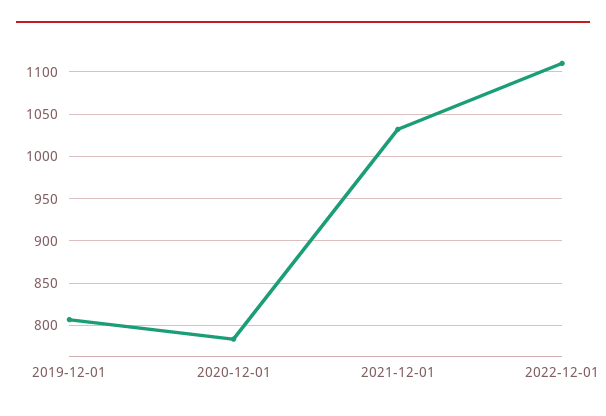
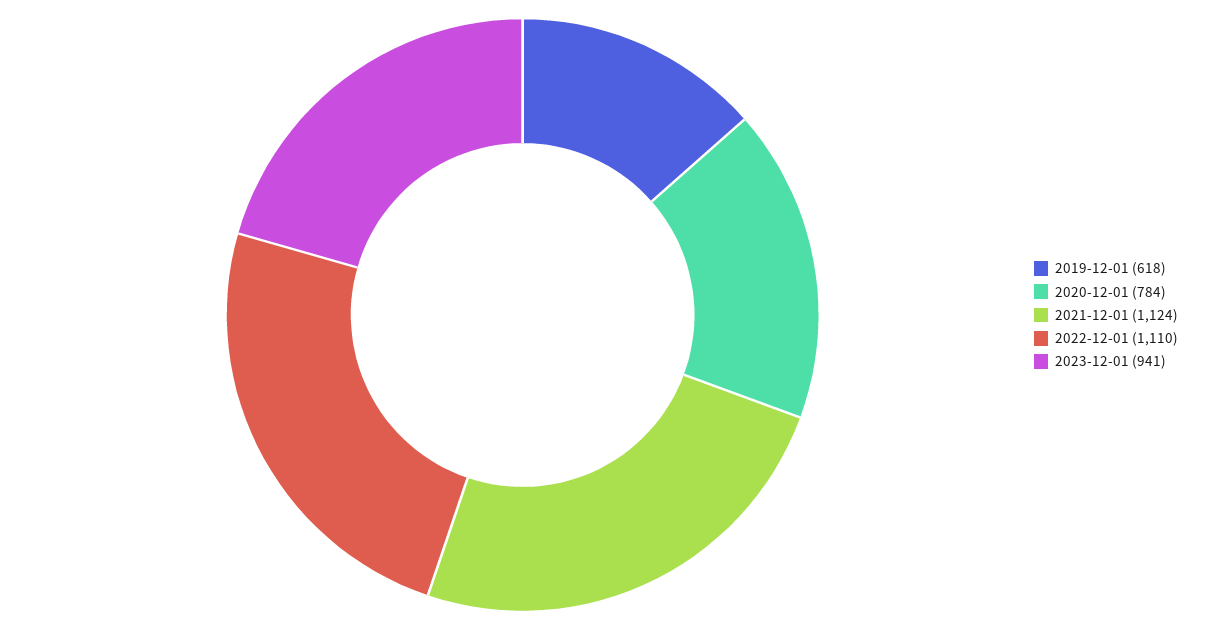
2019-12-01: 810 -> 618
2021-12-01: 1030 -> 1124
2023-12-01: none -> 941

